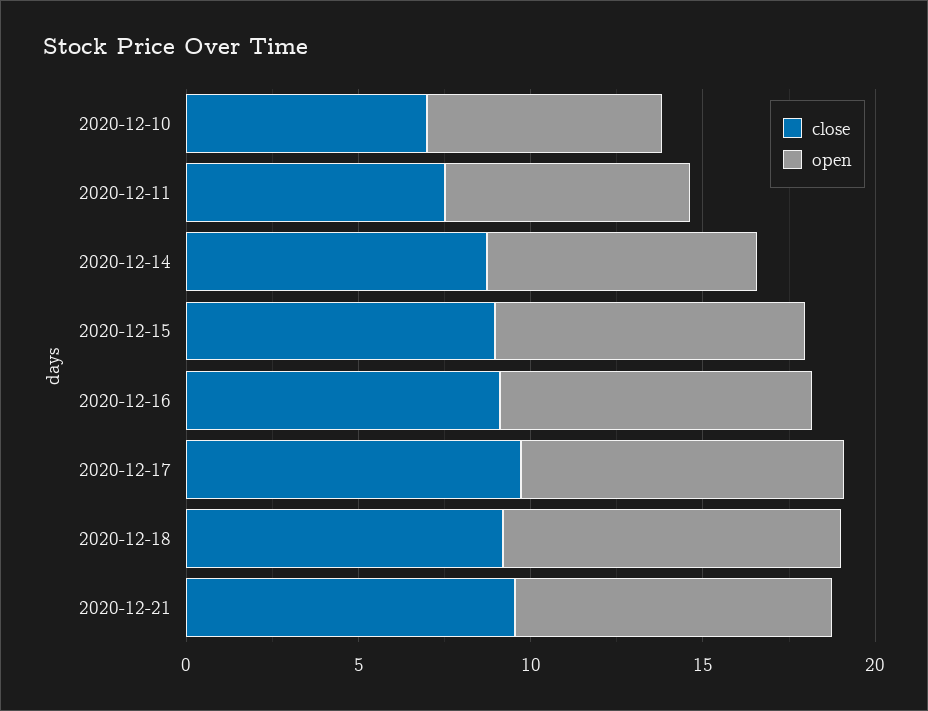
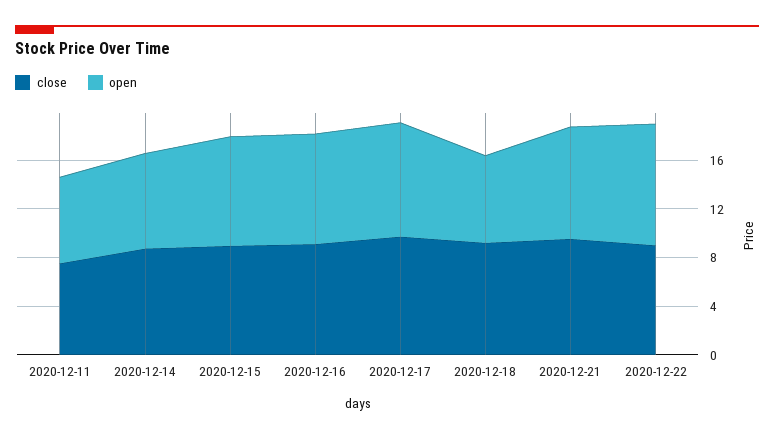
close, 2020-12-10: 7 -> none
open, 2020-12-10: 7 -> none
open, 2020-12-18: 10 -> 7
close, 2020-12-22: none -> 9
open, 2020-12-22: none -> 10

